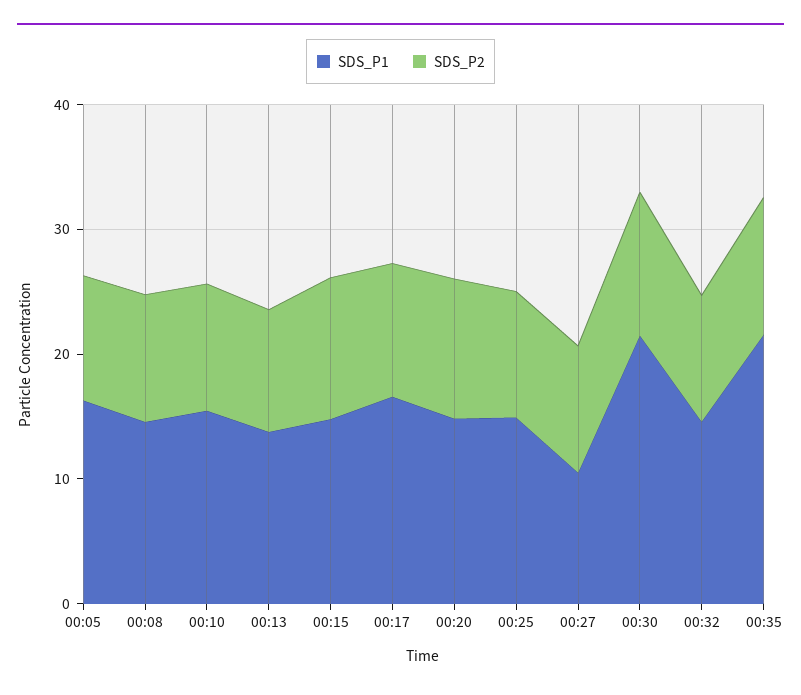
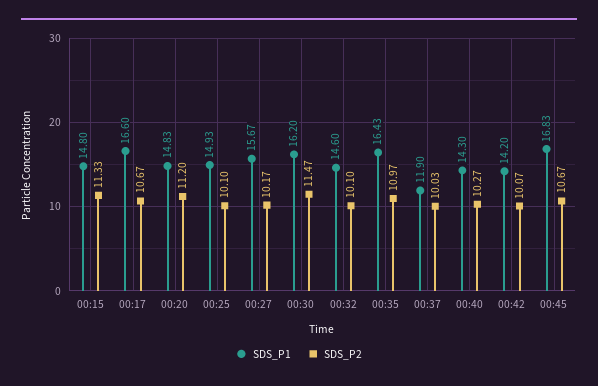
SDS_P1, 00:05: 16 -> none
SDS_P2, 00:05: 10 -> none
SDS_P1, 00:08: 14 -> none
SDS_P2, 00:08: 10 -> none
SDS_P1, 00:10: 16 -> none
SDS_P2, 00:10: 10 -> none
SDS_P1, 00:13: 14 -> none
SDS_P2, 00:13: 10 -> none
SDS_P1, 00:27: 10 -> 15.67
SDS_P1, 00:30: 22 -> 16.2
SDS_P1, 00:35: 22 -> 16.43
SDS_P1, 00:37: none -> 11.9
SDS_P2, 00:37: none -> 10.03
SDS_P1, 00:40: none -> 14.3
SDS_P2, 00:40: none -> 10.27
SDS_P1, 00:42: none -> 14.2
SDS_P2, 00:42: none -> 10.07
SDS_P1, 00:45: none -> 16.83
SDS_P2, 00:45: none -> 10.67

